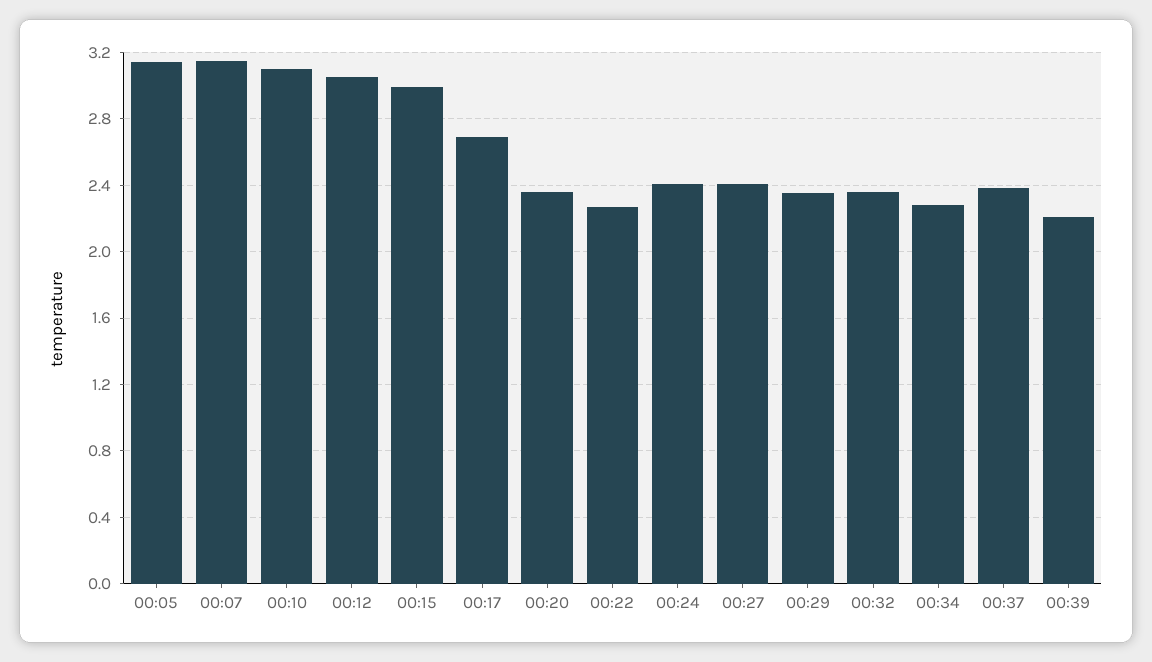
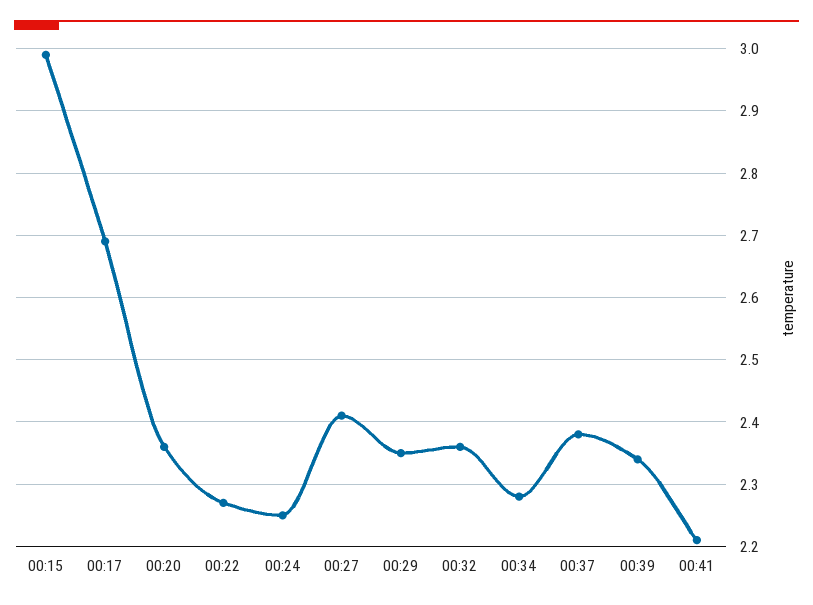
00:05: 3.15 -> none
00:07: 3.15 -> none
00:10: 3.1 -> none
00:12: 3.05 -> none
00:24: 2.4 -> 2.25
00:39: 2.2 -> 2.34
00:41: none -> 2.21

